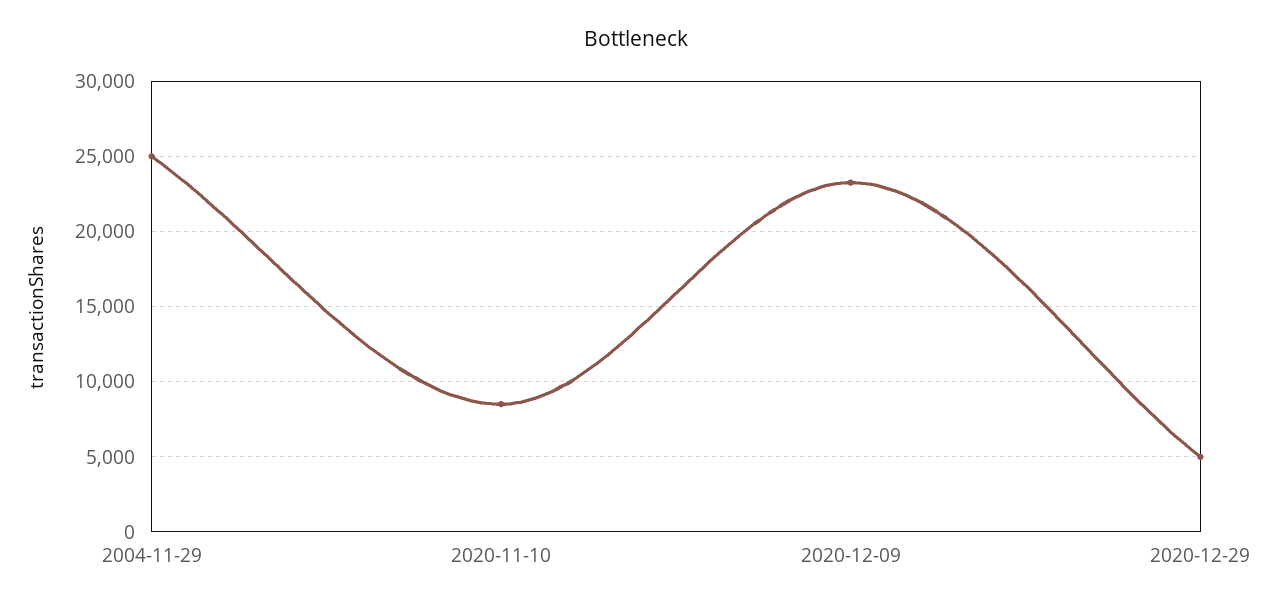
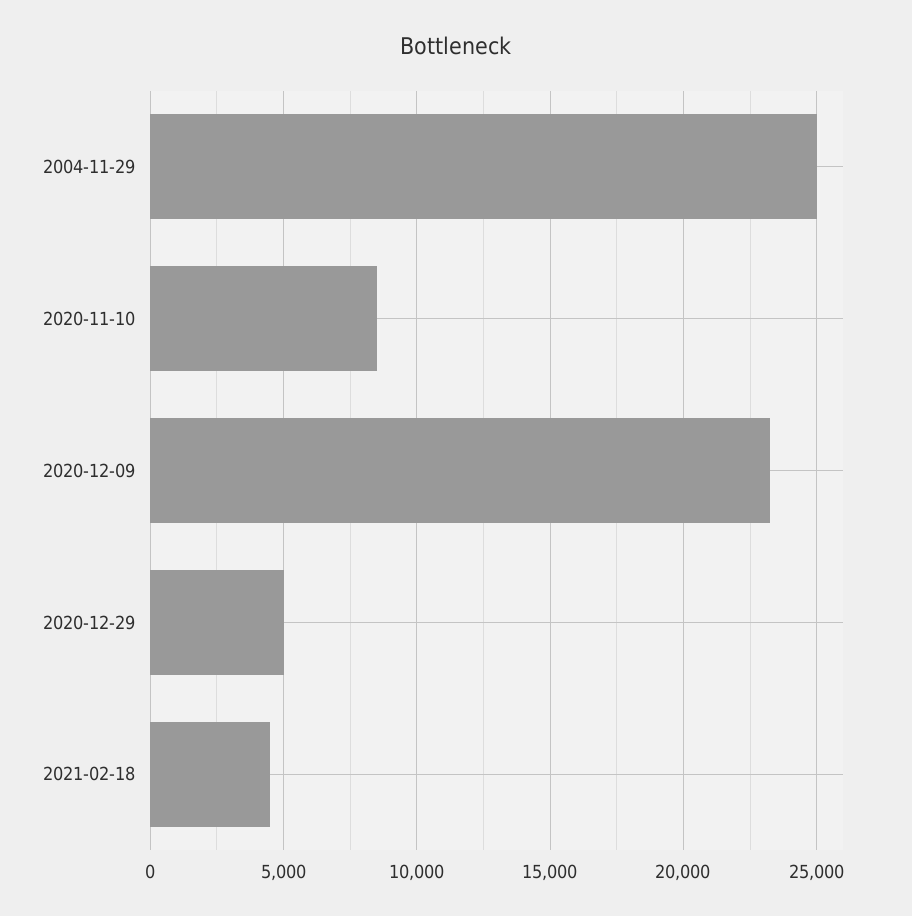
2021-02-18: none -> 4500

